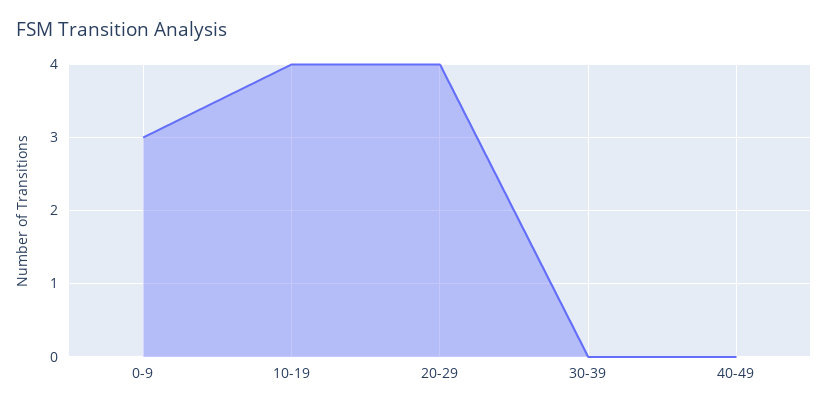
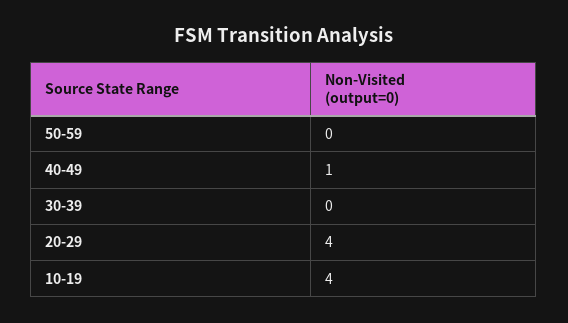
0-9: 3 -> none
40-49: 0 -> 1
50-59: none -> 0

